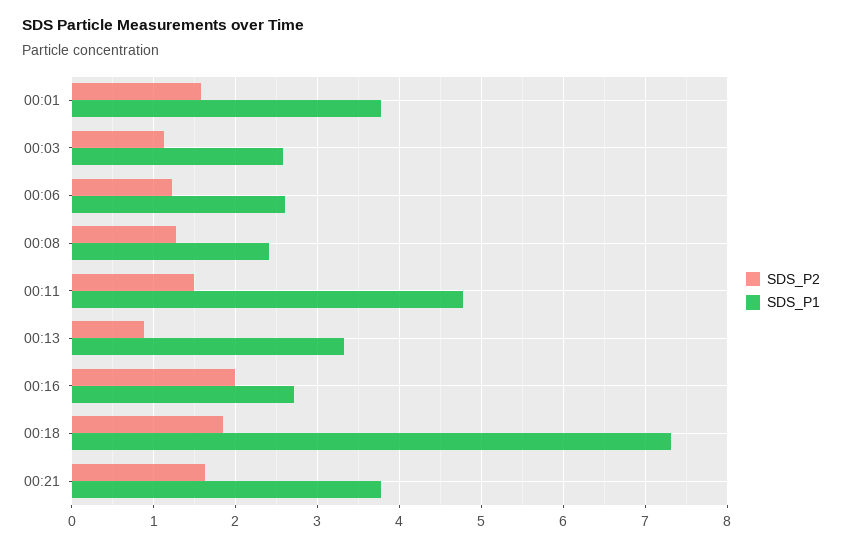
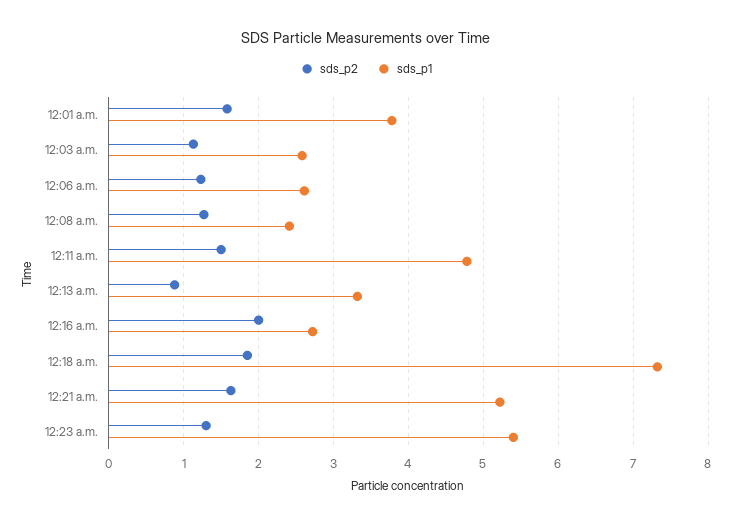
SDS_P1, 00:21: 3.8 -> 5.2
SDS_P2, 12:23 a.m.: none -> 1.3
SDS_P1, 12:23 a.m.: none -> 5.4

